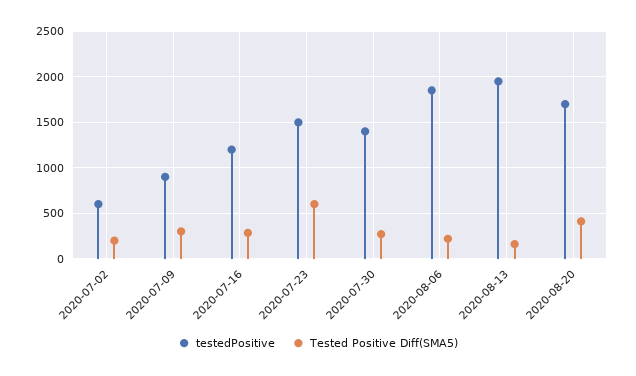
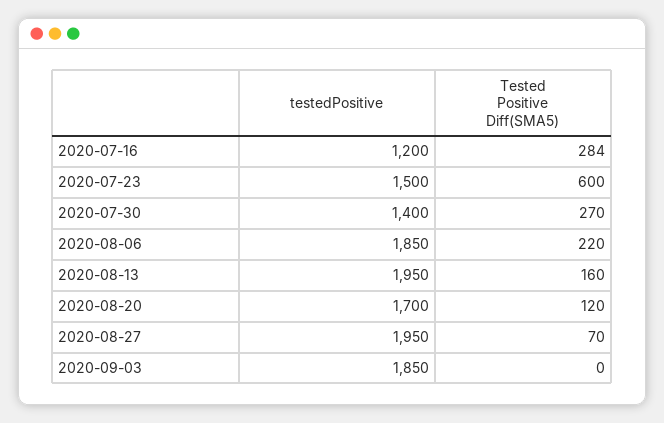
testedPositive, 2020-07-02: 600 -> none
Tested Positive Diff(SMA5), 2020-07-02: 200 -> none
testedPositive, 2020-07-09: 900 -> none
Tested Positive Diff(SMA5), 2020-07-09: 300 -> none
Tested Positive Diff(SMA5), 2020-08-20: 400 -> 120
testedPositive, 2020-08-27: none -> 1950
Tested Positive Diff(SMA5), 2020-08-27: none -> 70
testedPositive, 2020-09-03: none -> 1850
Tested Positive Diff(SMA5), 2020-09-03: none -> 0

